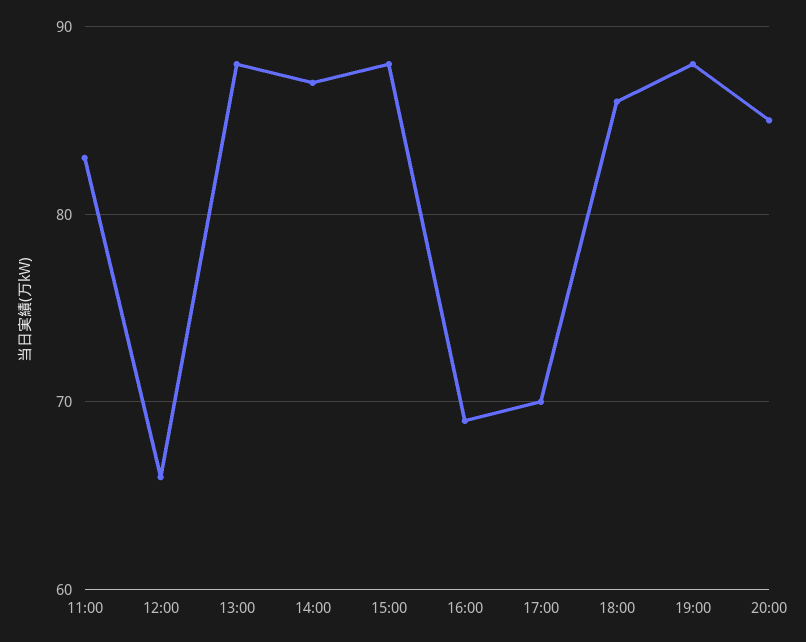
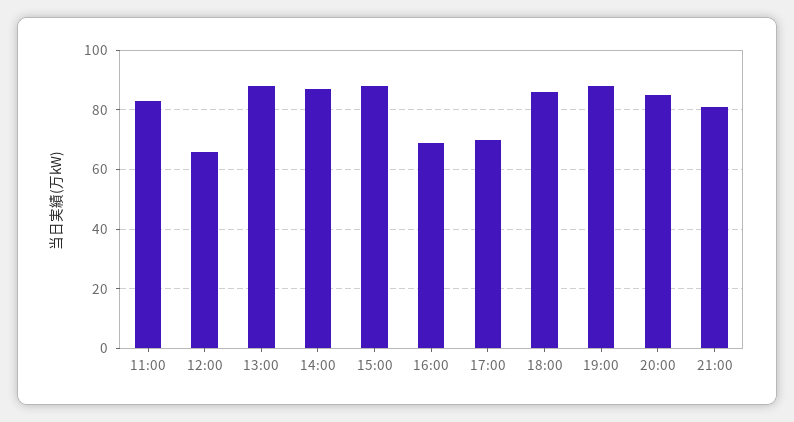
21:00: none -> 80

